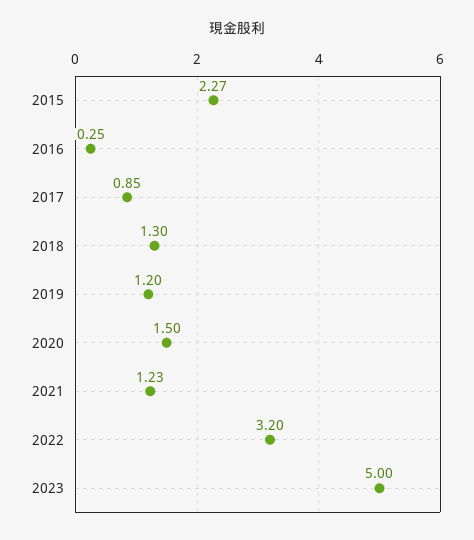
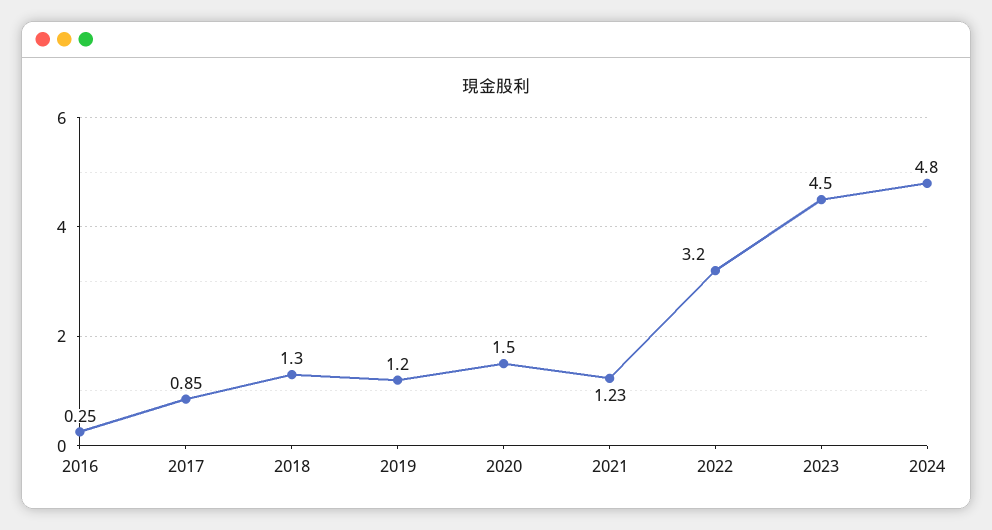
2015: 2.27 -> none
2023: 5 -> 4.5
2024: none -> 4.8

